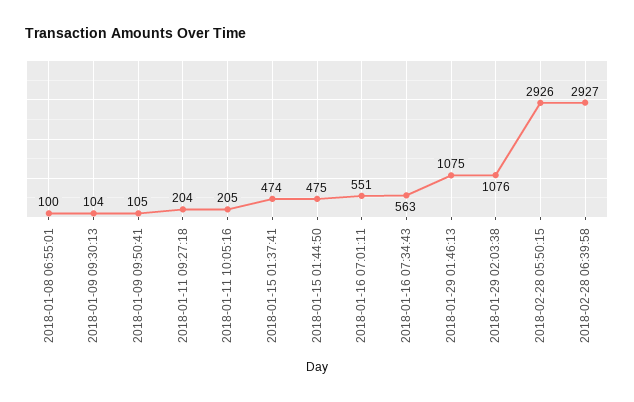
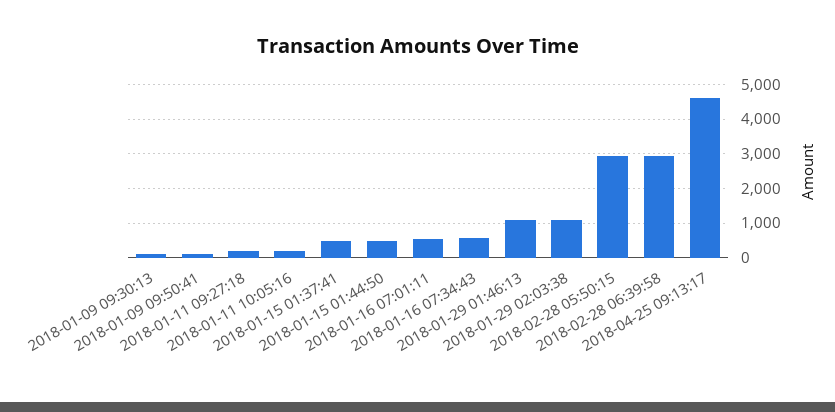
2018-01-08 06:55:01: 100 -> none
2018-04-25 09:13:17: none -> 4600

